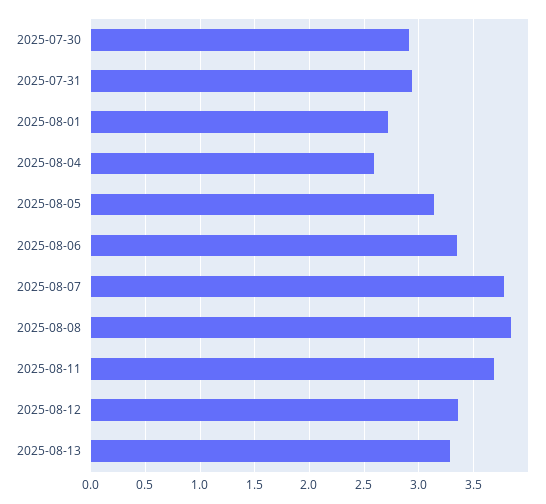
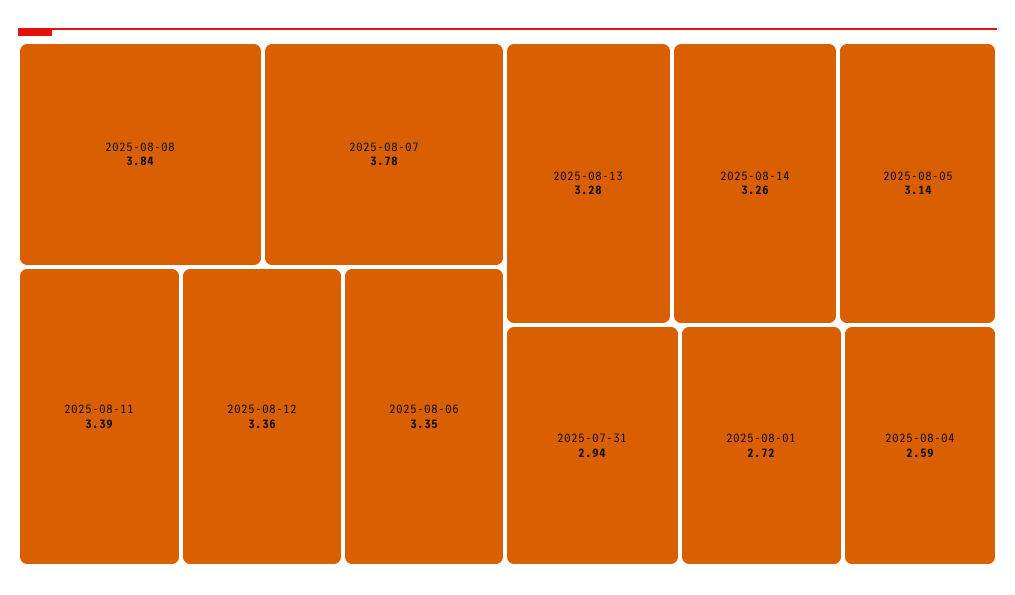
2025-07-30: 2.9 -> none
2025-08-11: 3.7 -> 3.39
2025-08-14: none -> 3.26

